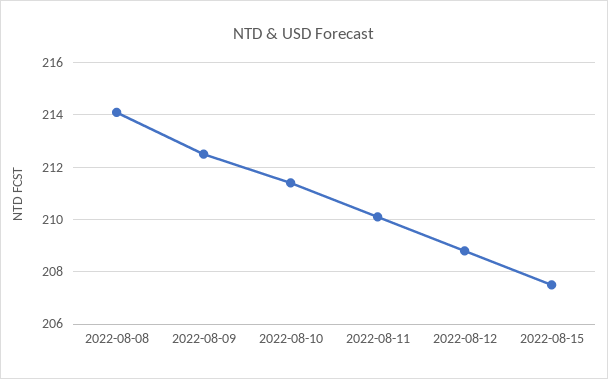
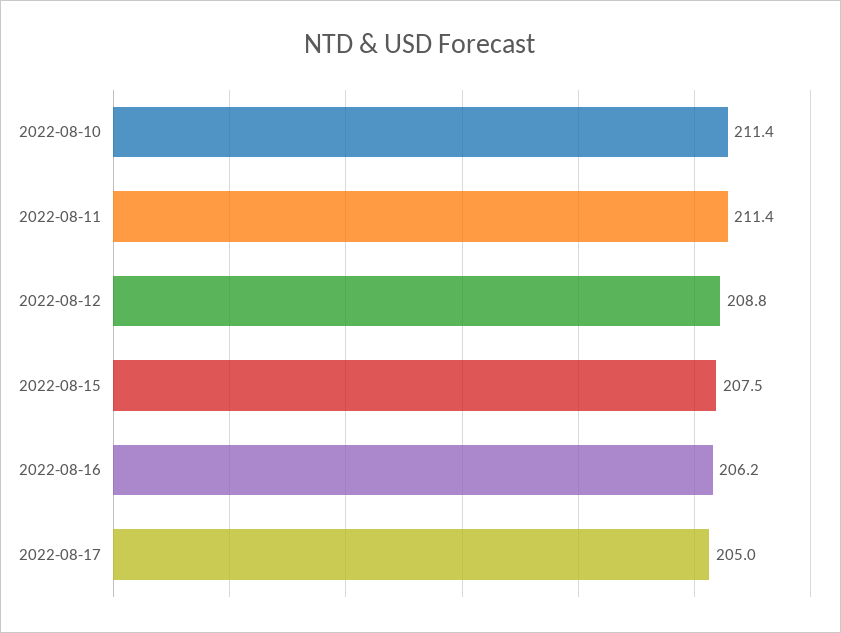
2022-08-08: 214 -> none
2022-08-09: 212.5 -> none
2022-08-11: 210 -> 211.4
2022-08-16: none -> 206.2
2022-08-17: none -> 205

